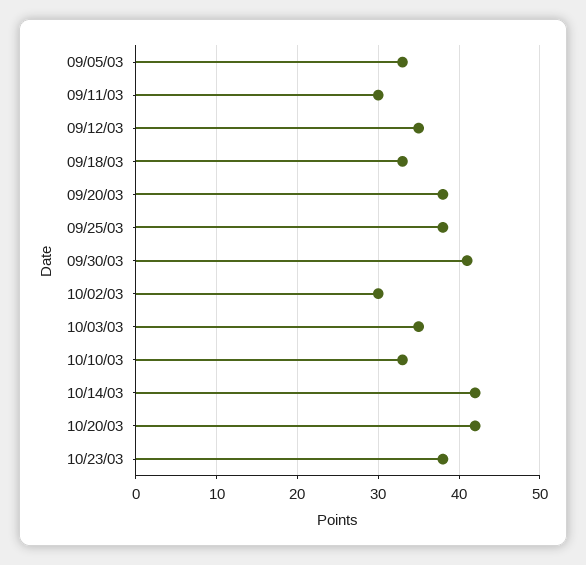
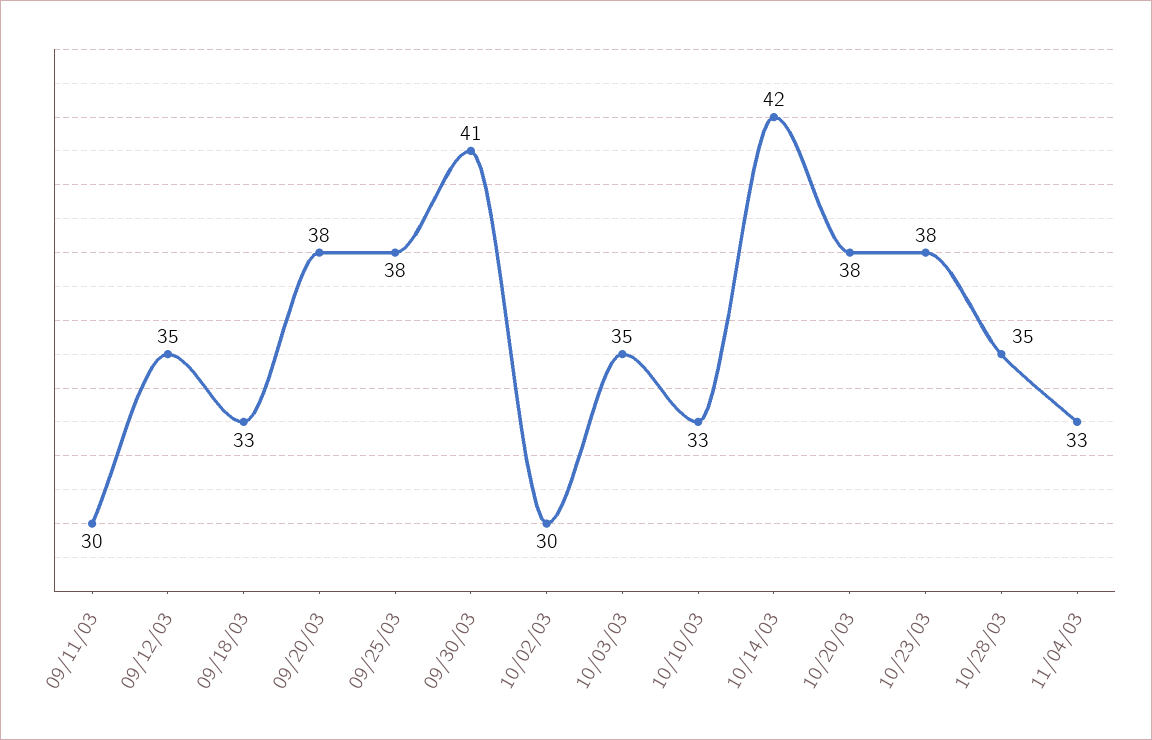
09/05/03: 33 -> none
10/20/03: 42 -> 38
10/28/03: none -> 35
11/04/03: none -> 33

